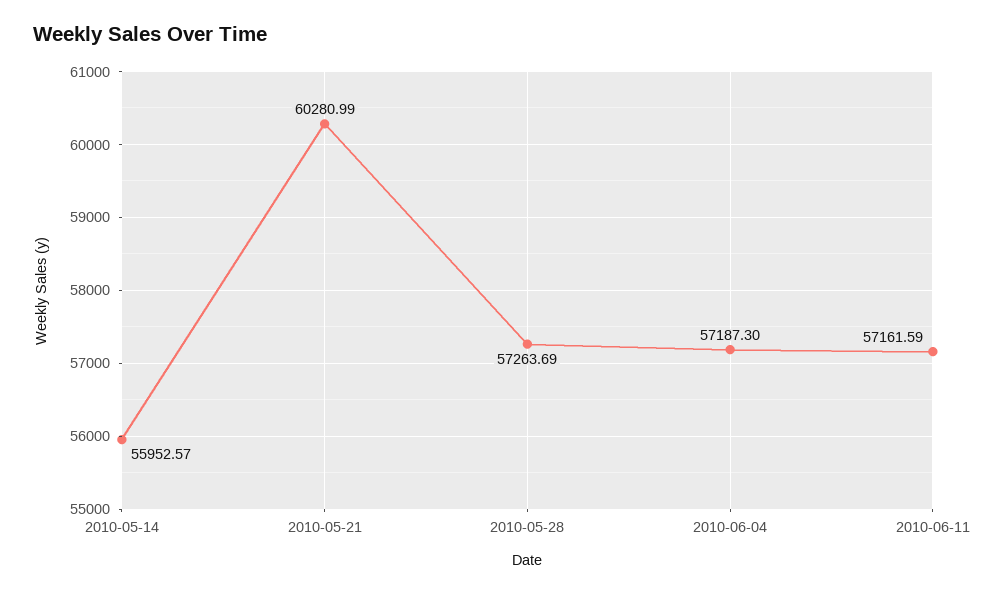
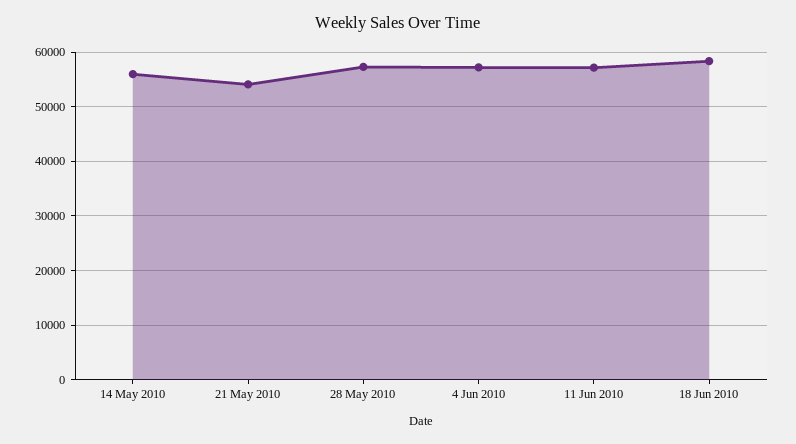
2010-05-21: 60280.99 -> 54000
18 Jun 2010: none -> 58000

